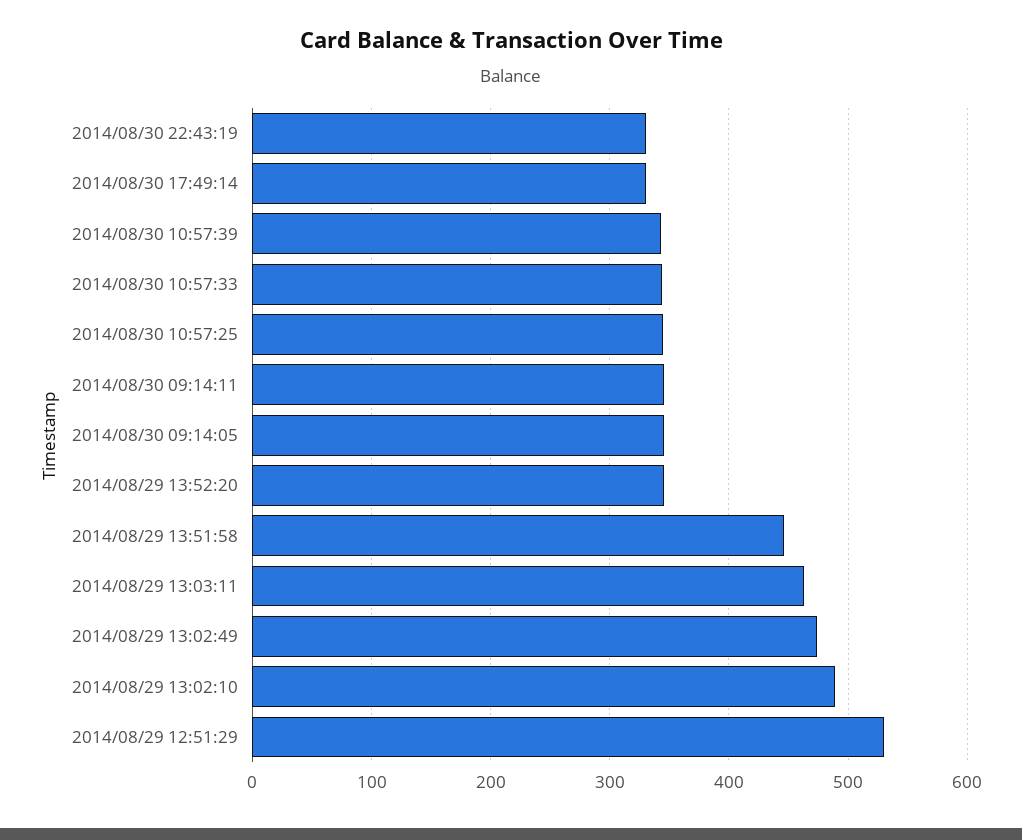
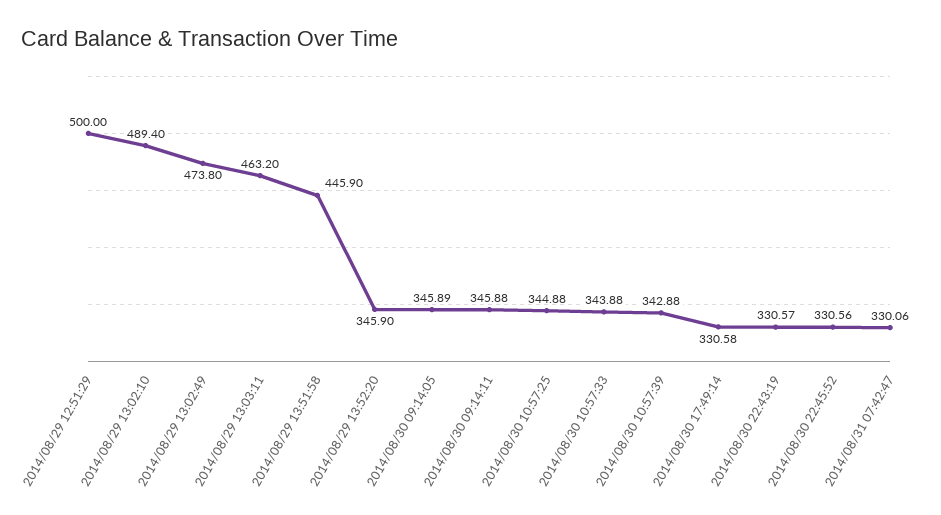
2014/08/29 12:51:29: 530 -> 500
2014/08/30 22:45:52: none -> 330.56
2014/08/31 07:42:47: none -> 330.06

